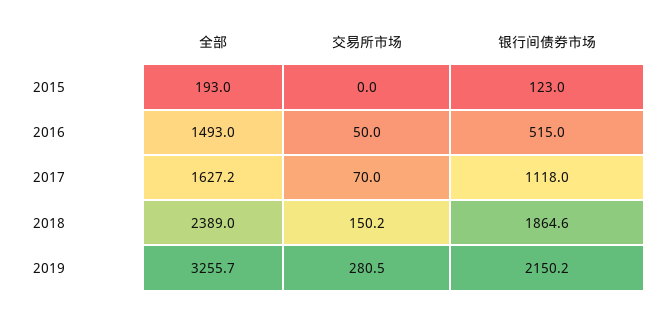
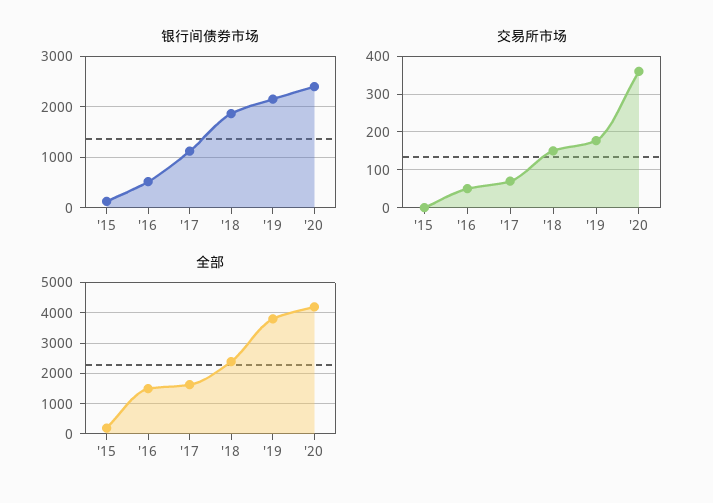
全部, 2019: 3255.7 -> 3800
交易所市场, 2019: 280.5 -> 180
银行间债券市场, '20: none -> 2400
交易所市场, '20: none -> 360
全部, '20: none -> 4200

